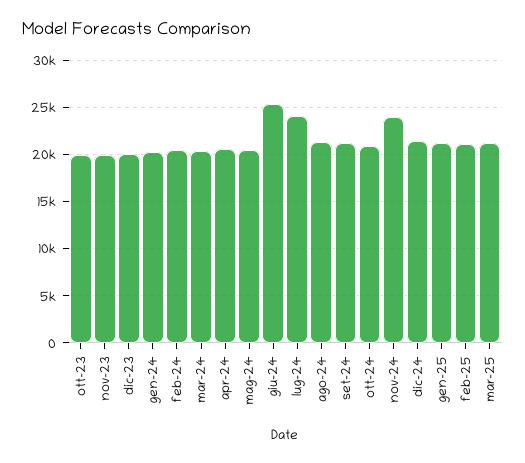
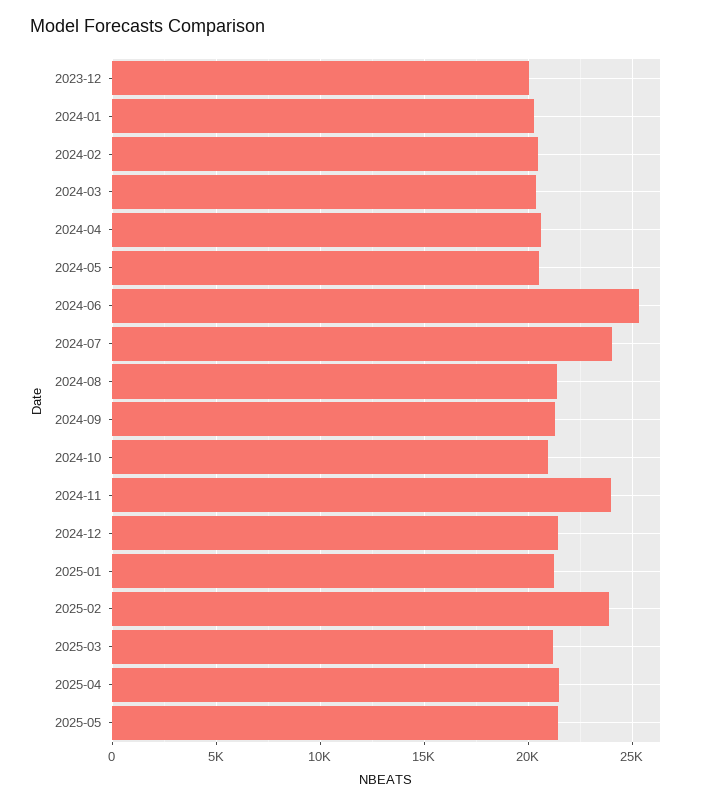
ott-23: 20000 -> none
nov-23: 20000 -> none
feb-25: 21000 -> 24000
2025-04: none -> 21500
2025-05: none -> 21500

